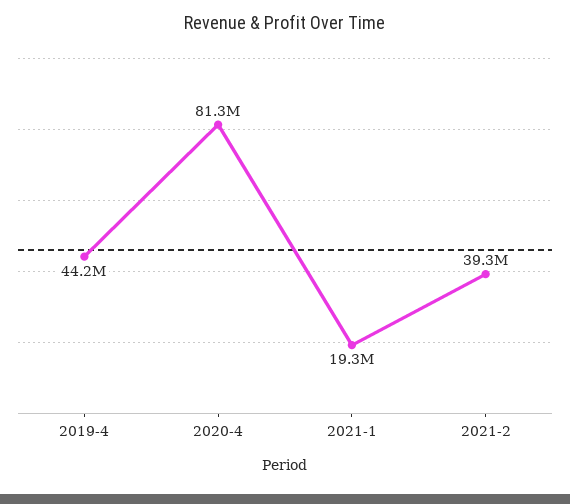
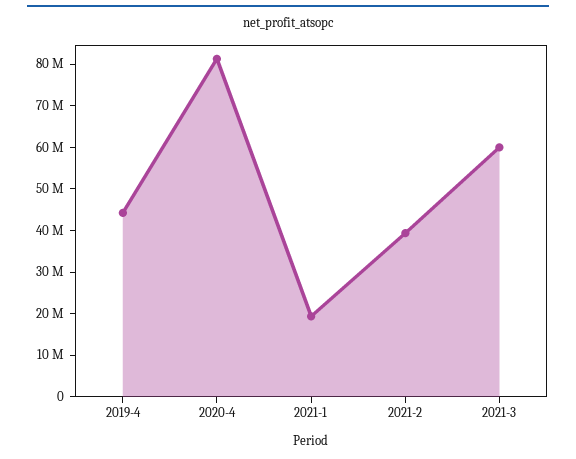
2021-3: none -> 60000000

